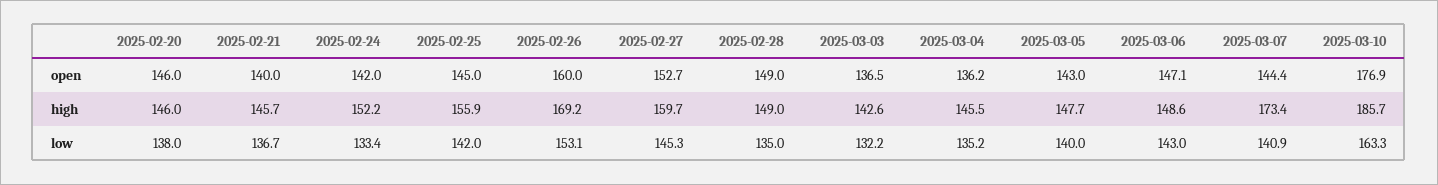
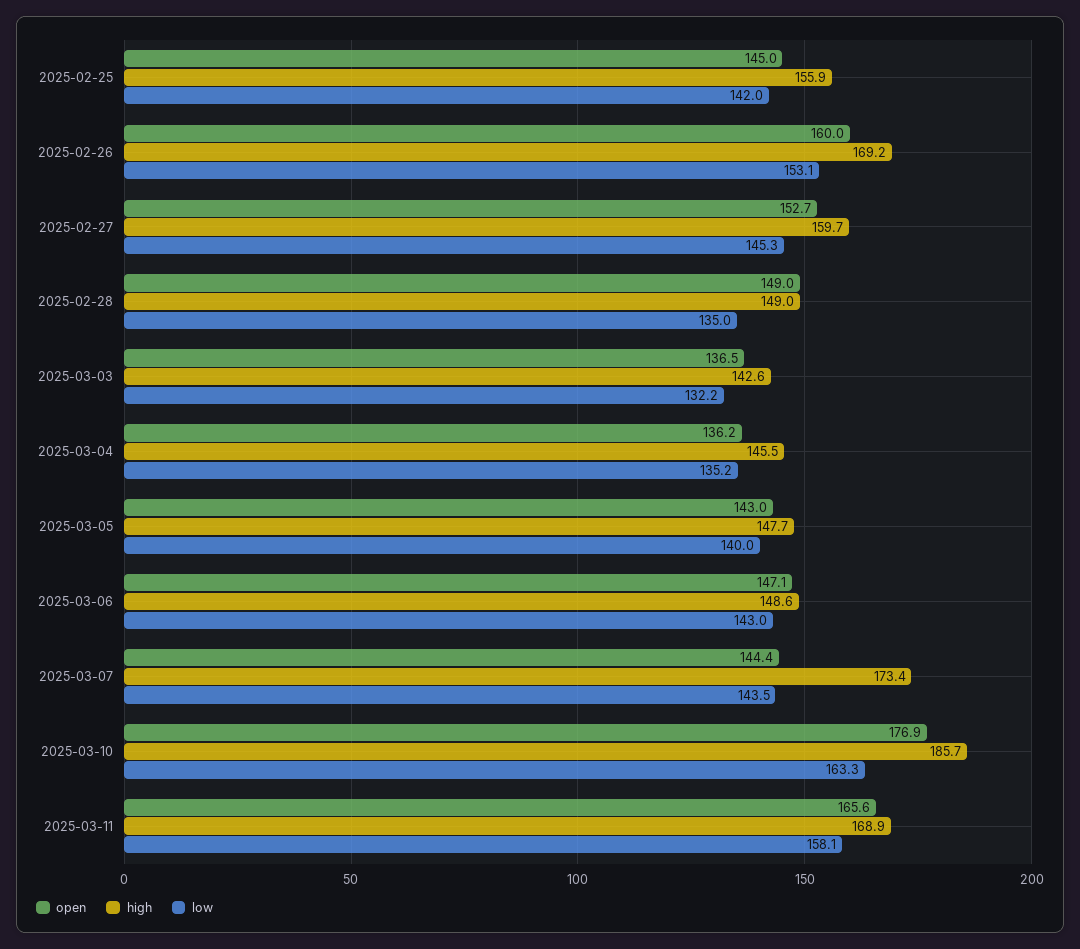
open, 2025-02-20: 146 -> none
open, 2025-02-21: 140 -> none
open, 2025-02-24: 142 -> none
high, 2025-02-20: 146 -> none
high, 2025-02-21: 145.7 -> none
high, 2025-02-24: 152.2 -> none
low, 2025-02-20: 138 -> none
low, 2025-02-21: 136.7 -> none
low, 2025-02-24: 133.4 -> none
low, 2025-03-07: 140.9 -> 143.5
open, 2025-03-11: none -> 165.6
high, 2025-03-11: none -> 168.9
low, 2025-03-11: none -> 158.1

